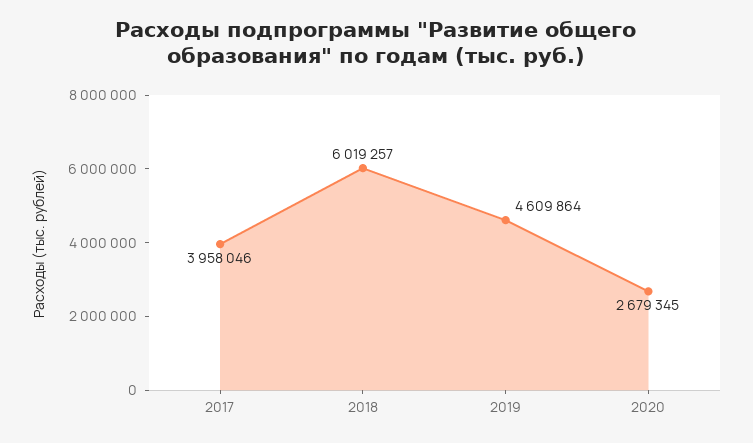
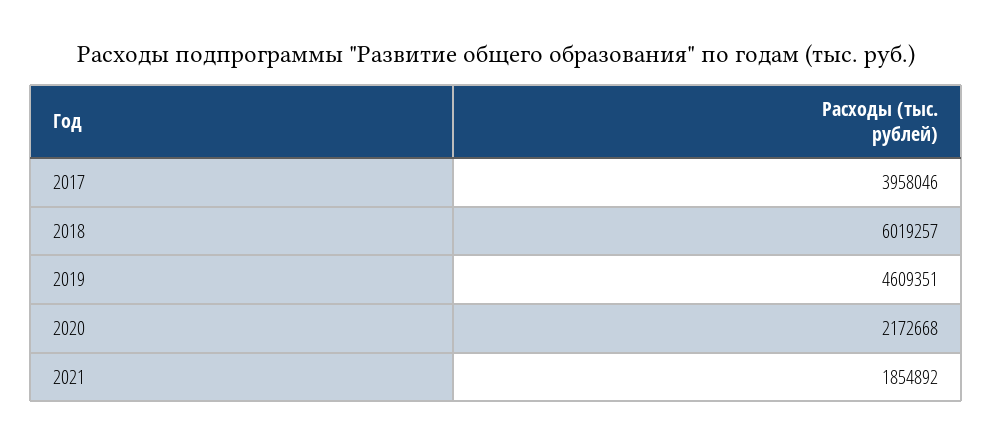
2019: 4609864 -> 4609351
2020: 2679345 -> 2172668
2021: none -> 1854892

